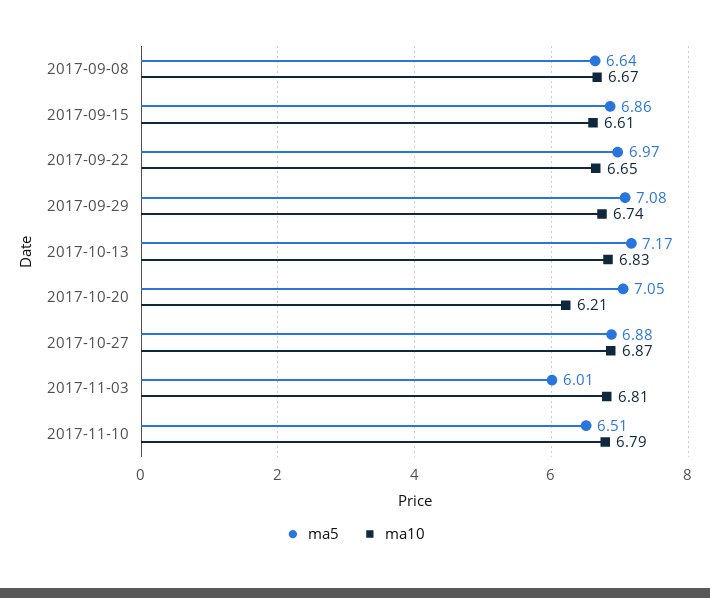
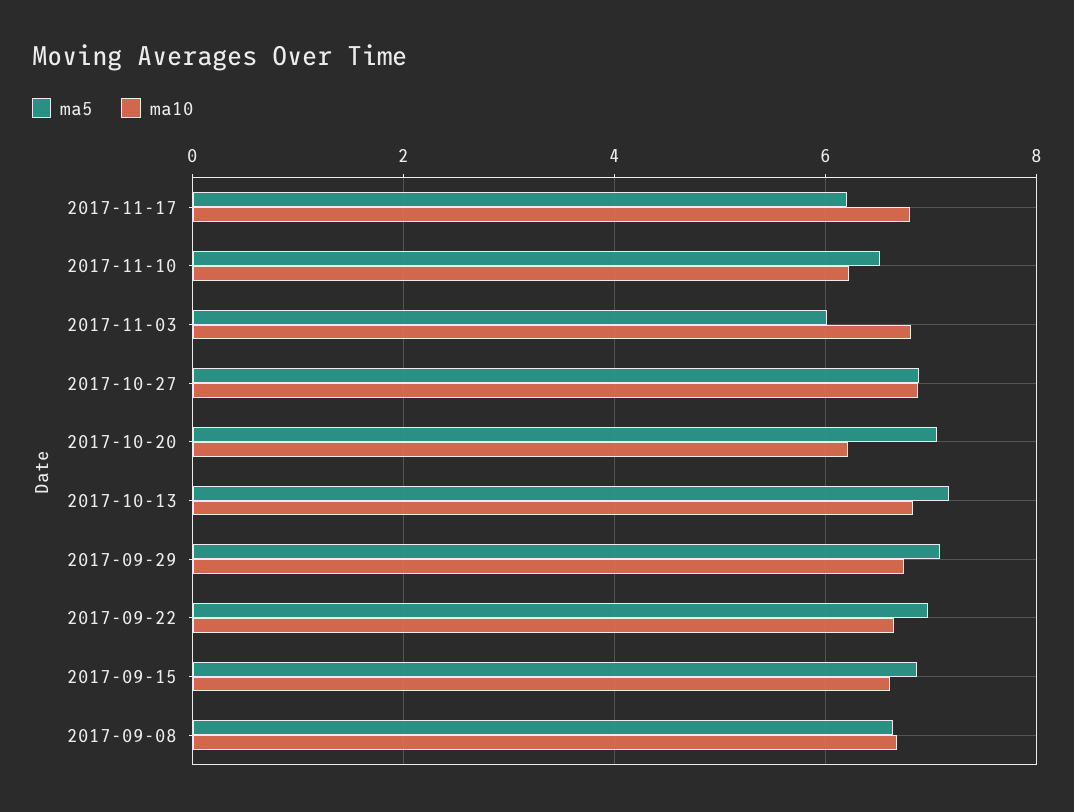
ma10, 2017-11-10: 6.79 -> 6.2
ma5, 2017-11-17: none -> 6.2
ma10, 2017-11-17: none -> 6.8

